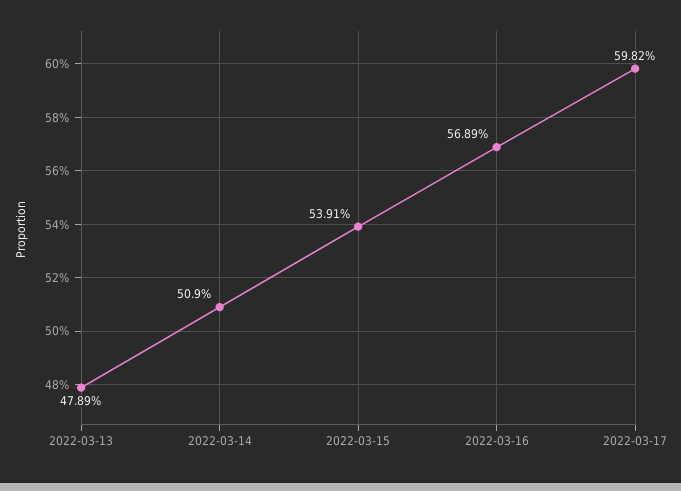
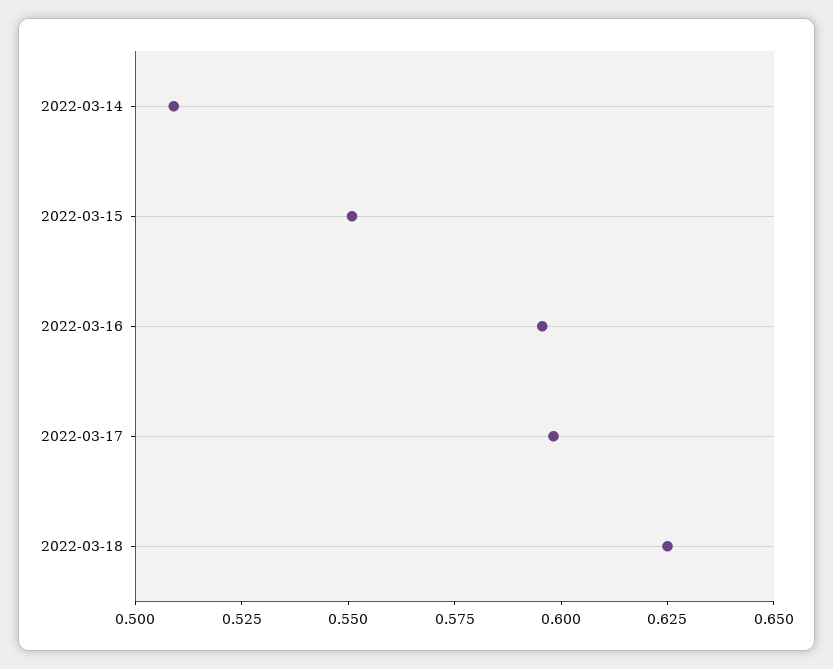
2022-03-13: 0.4789 -> none
2022-03-15: 0.5391 -> 0.55
2022-03-16: 0.5689 -> 0.595
2022-03-18: none -> 0.625

